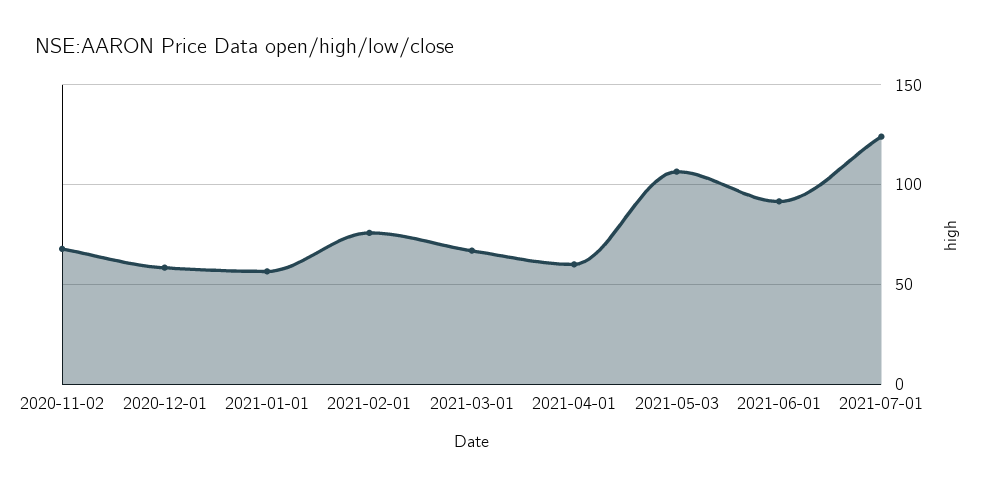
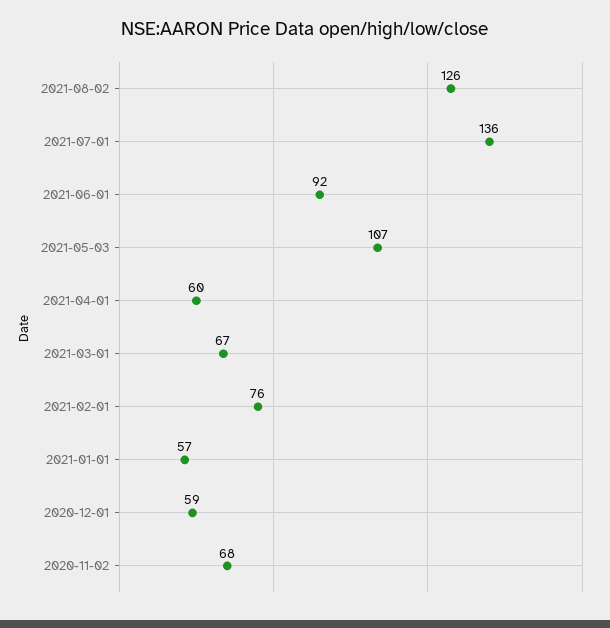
2021-07-01: 125 -> 136
2021-08-02: none -> 126

